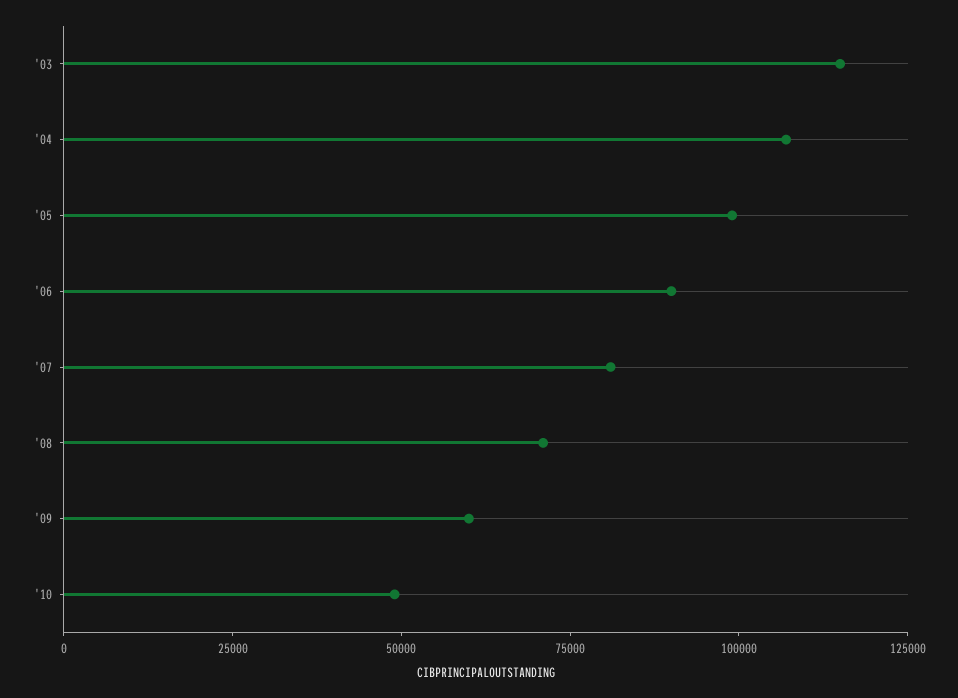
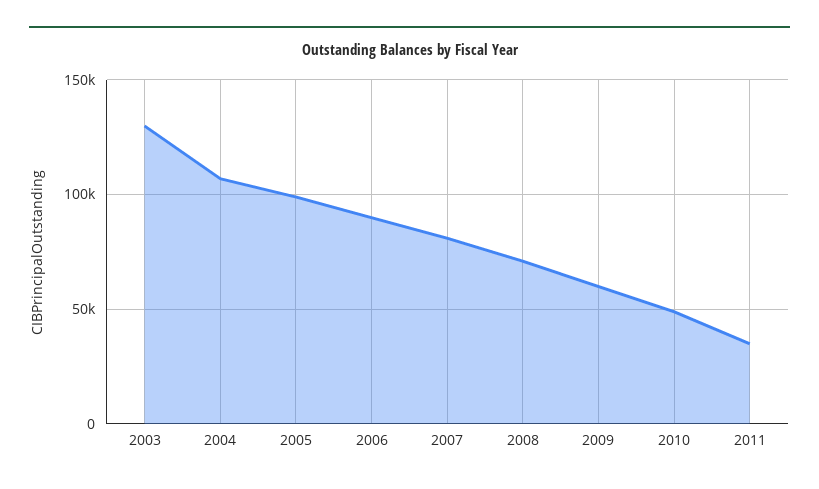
'03: 115000 -> 130000
2011: none -> 35000

